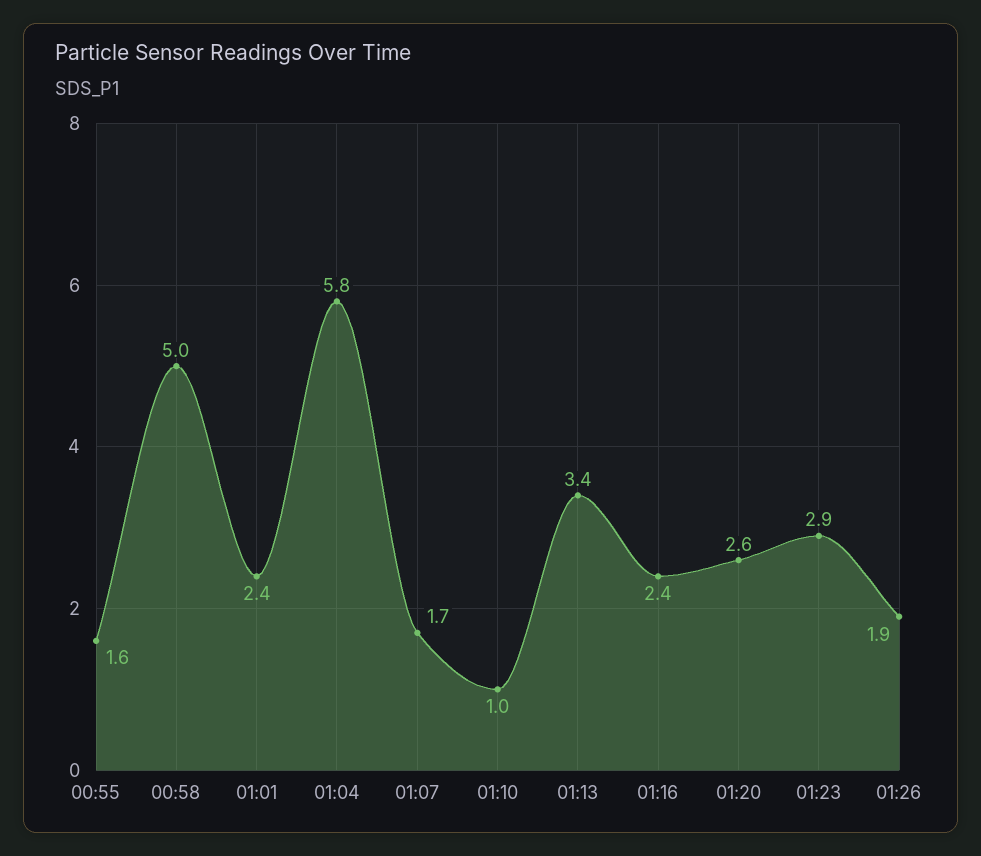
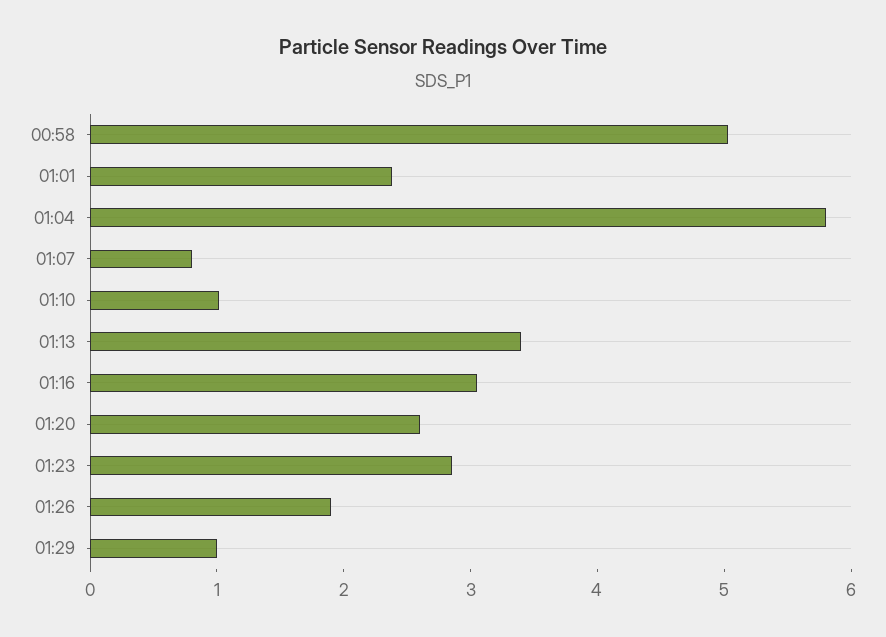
00:55: 1.6 -> none
01:07: 1.7 -> 0.8
01:16: 2.4 -> 3
01:29: none -> 1

